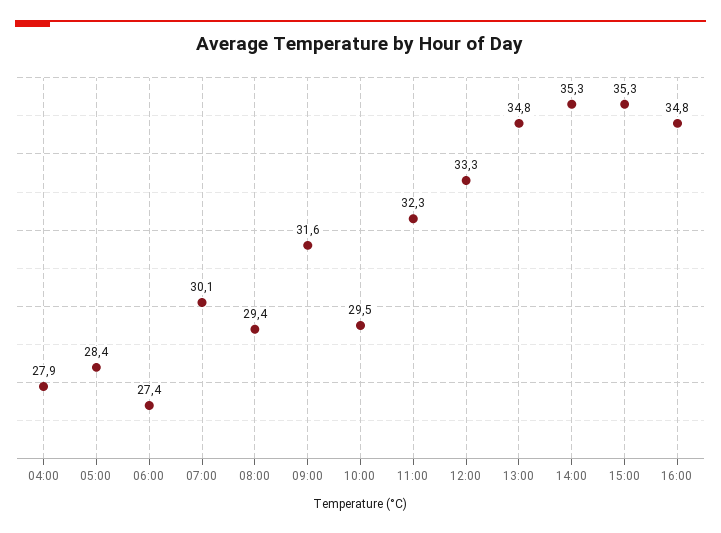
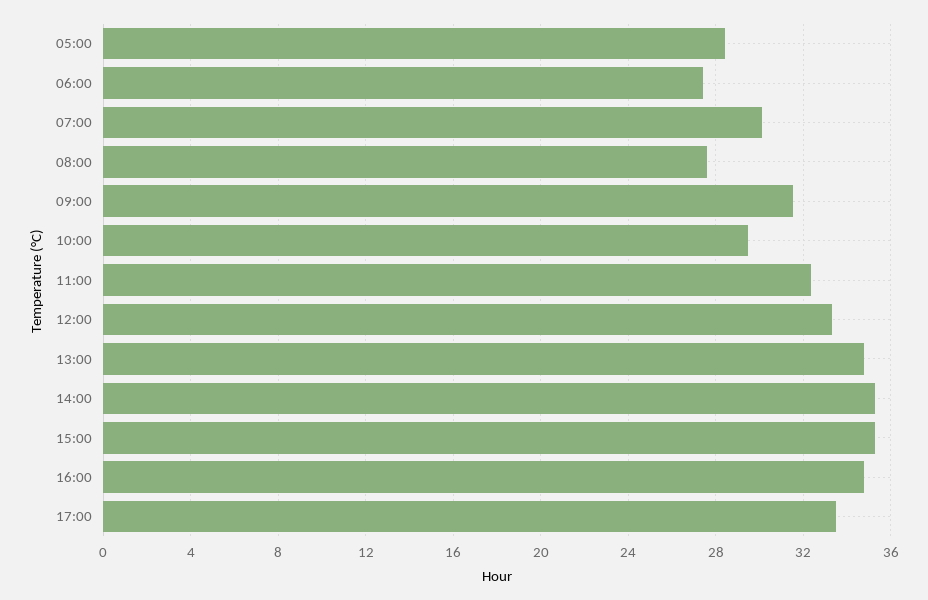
04:00: 27.9 -> none
08:00: 29.4 -> 27.5
17:00: none -> 33.5

